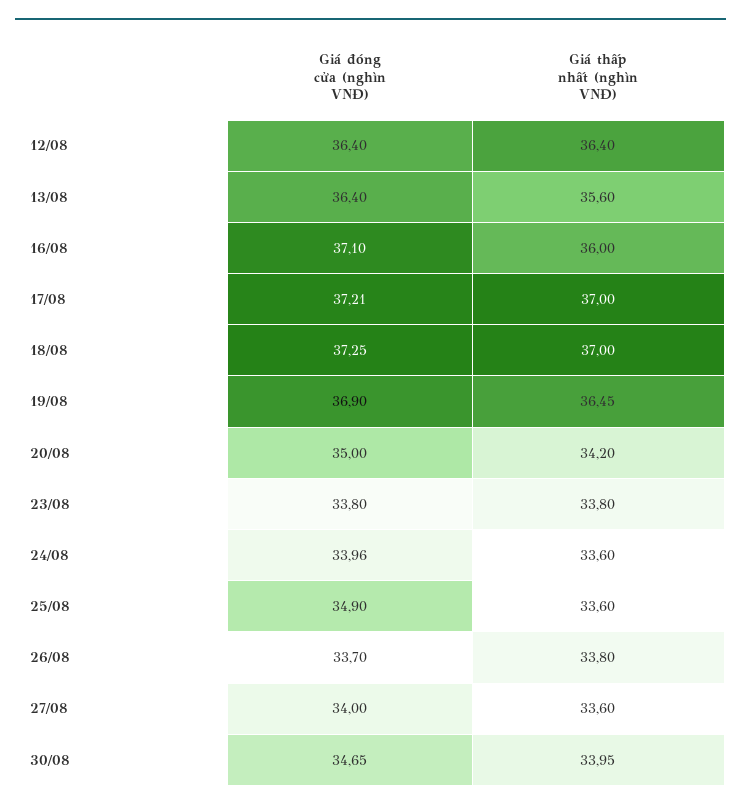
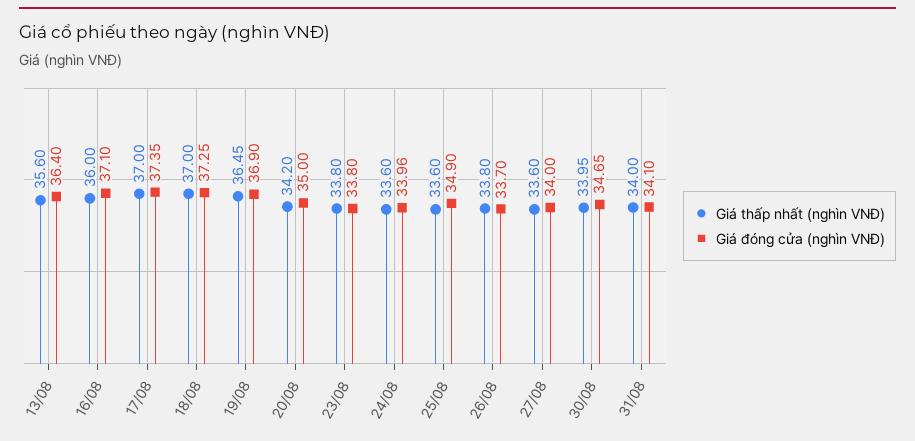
Giá đóng cửa (nghìn VNĐ), 12/08: 36.4 -> none
Giá thấp nhất (nghìn VNĐ), 12/08: 36.4 -> none
Giá đóng cửa (nghìn VNĐ), 17/08: 37.21 -> 37.35
Giá thấp nhất (nghìn VNĐ), 31/08: none -> 34
Giá đóng cửa (nghìn VNĐ), 31/08: none -> 34.1

